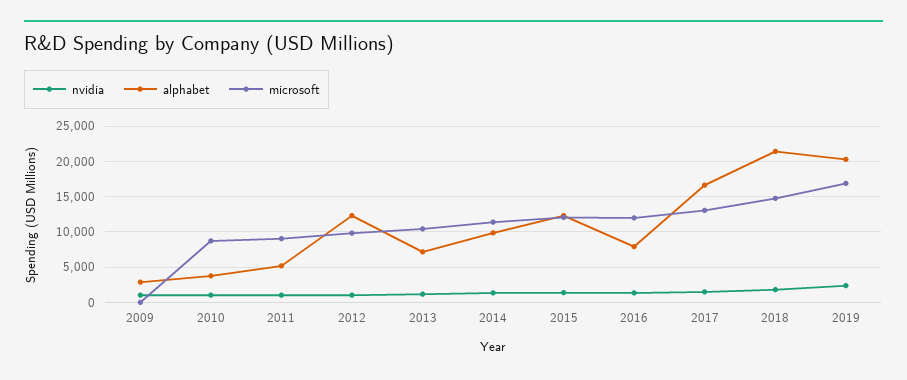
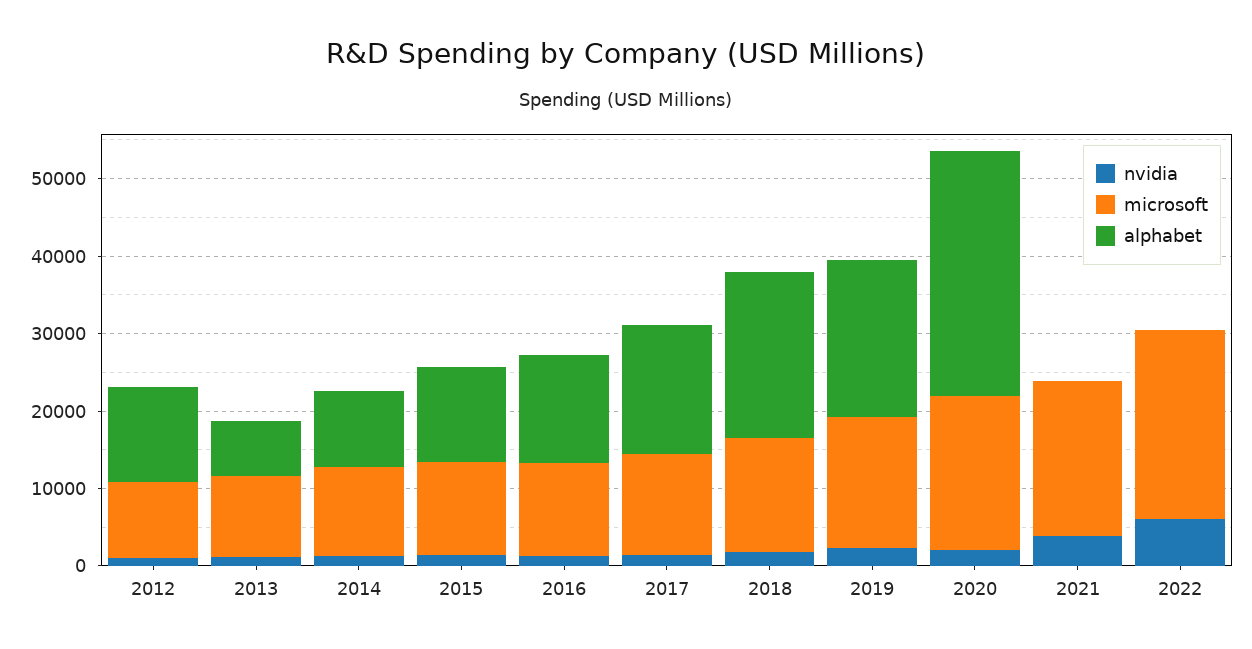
nvidia, 2009: 1000 -> none
alphabet, 2009: 3000 -> none
microsoft, 2009: 0 -> none
nvidia, 2010: 1000 -> none
alphabet, 2010: 4000 -> none
microsoft, 2010: 9000 -> none
nvidia, 2011: 1000 -> none
alphabet, 2011: 5000 -> none
microsoft, 2011: 9000 -> none
alphabet, 2016: 8000 -> 14000
nvidia, 2020: none -> 2000
microsoft, 2020: none -> 20000
alphabet, 2020: none -> 32000
nvidia, 2021: none -> 4000
microsoft, 2021: none -> 20000
alphabet, 2021: none -> 0
nvidia, 2022: none -> 6000
microsoft, 2022: none -> 24000
alphabet, 2022: none -> 0

